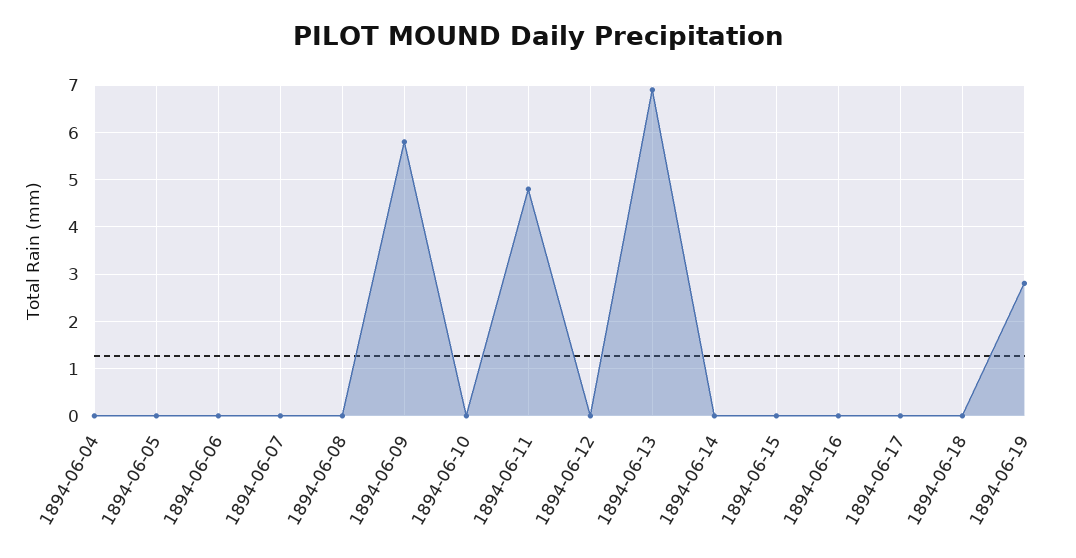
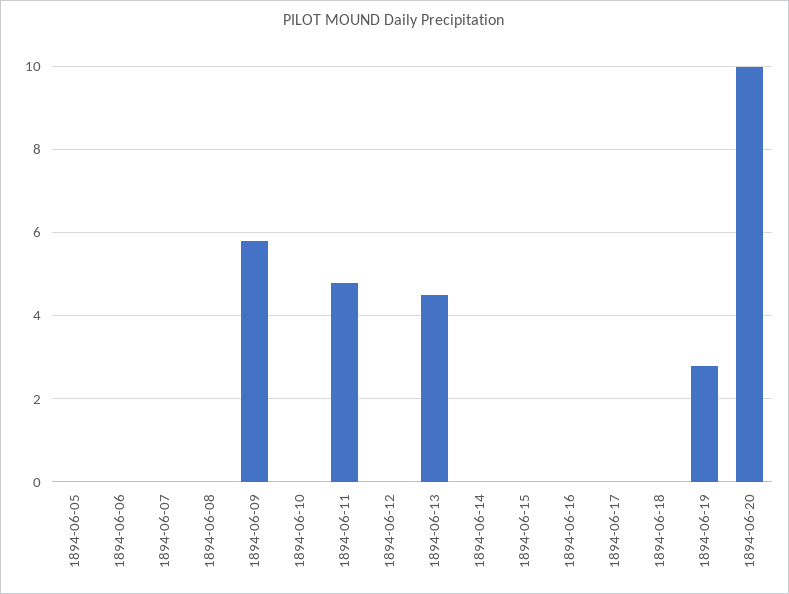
1894-06-04: 0 -> none
1894-06-13: 7 -> 4.5
1894-06-20: none -> 10

